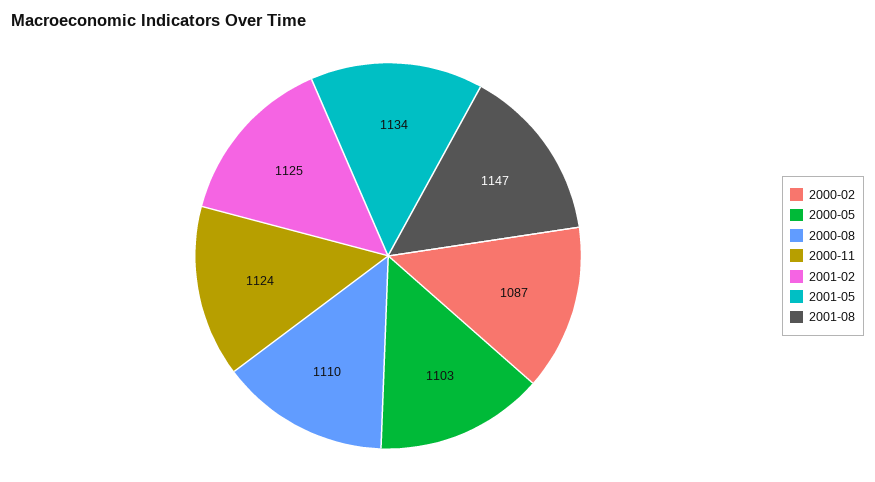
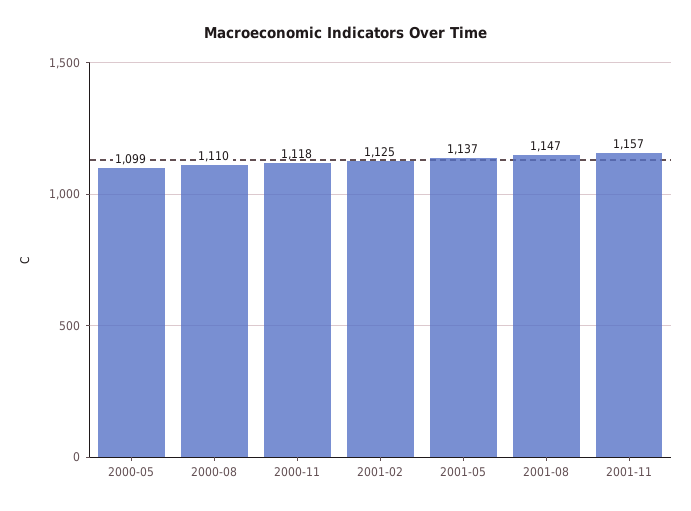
2000-02: 1087 -> none
2000-05: 1103 -> 1099
2000-11: 1124 -> 1118
2001-05: 1134 -> 1137
2001-11: none -> 1157

